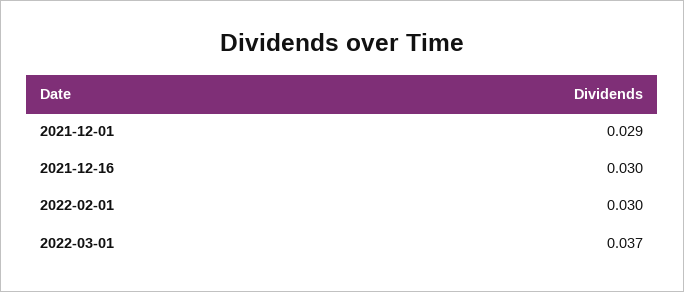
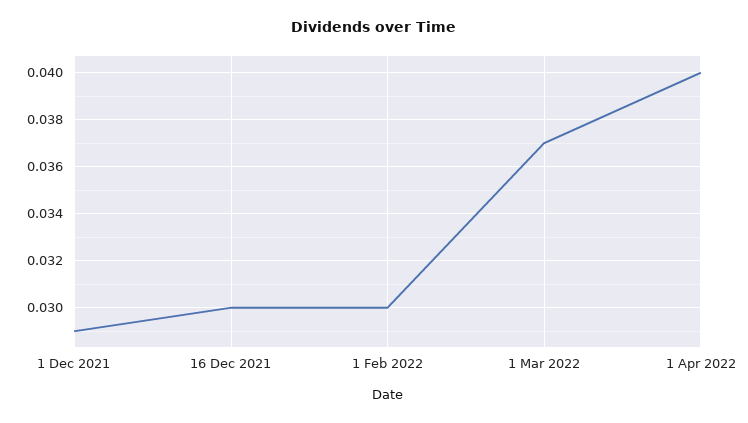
1 Apr 2022: none -> 0.04

